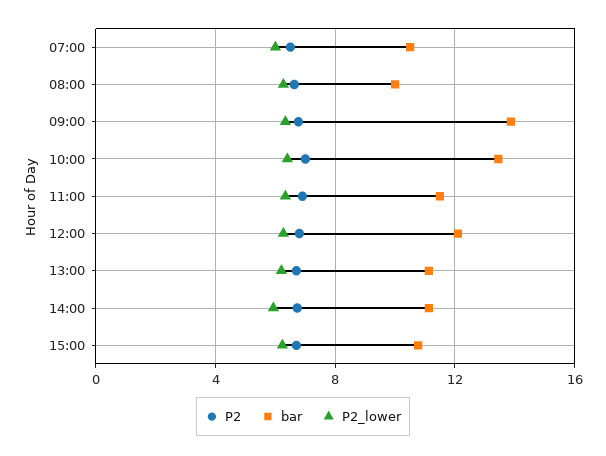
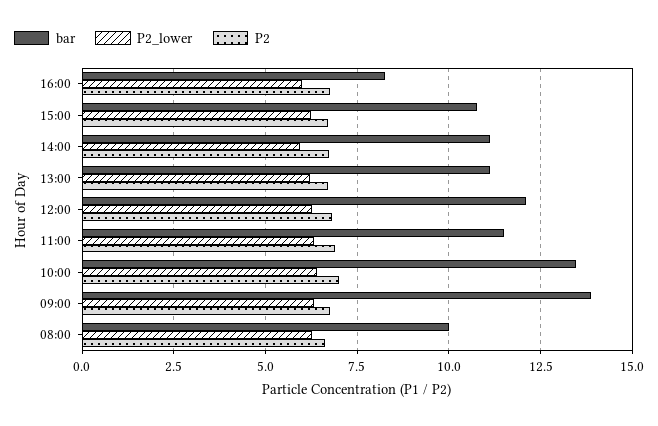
P2, 07:00: 6.5 -> none
bar, 07:00: 10.5 -> none
P2_lower, 07:00: 6 -> none
bar, 16:00: none -> 8.25
P2_lower, 16:00: none -> 6
P2, 16:00: none -> 6.75

